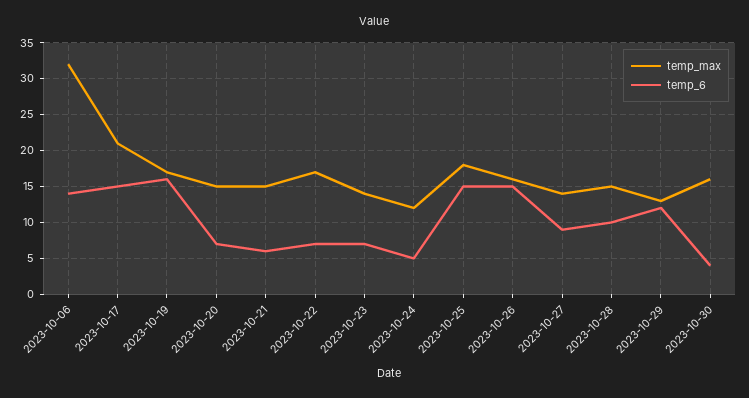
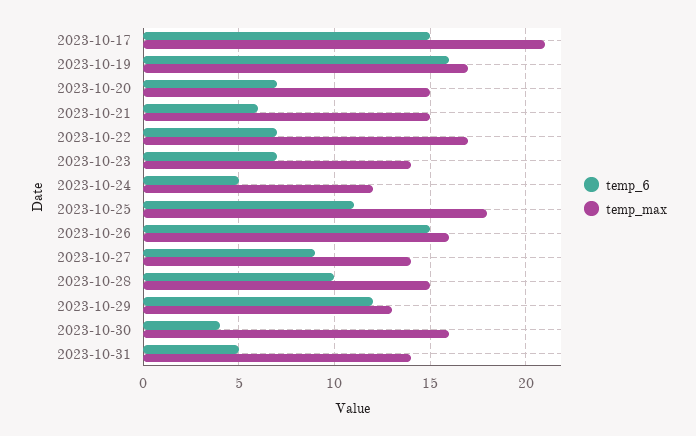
temp_max, 2023-10-06: 32 -> none
temp_6, 2023-10-06: 14 -> none
temp_6, 2023-10-25: 15 -> 11
temp_6, 2023-10-31: none -> 5
temp_max, 2023-10-31: none -> 14

